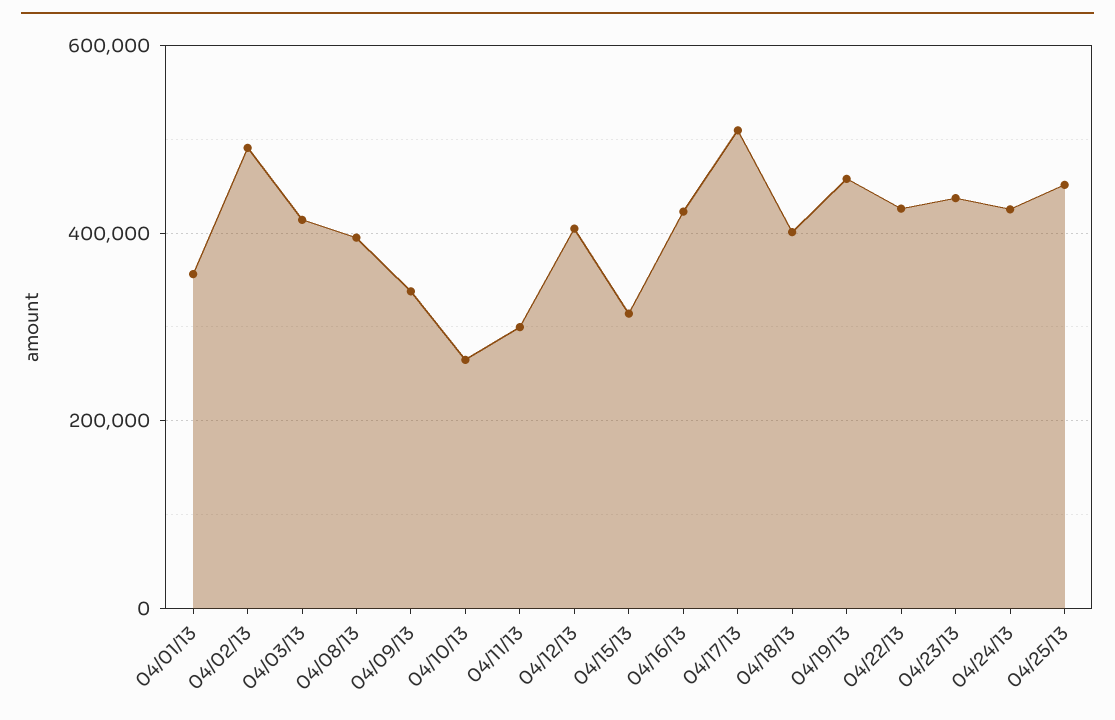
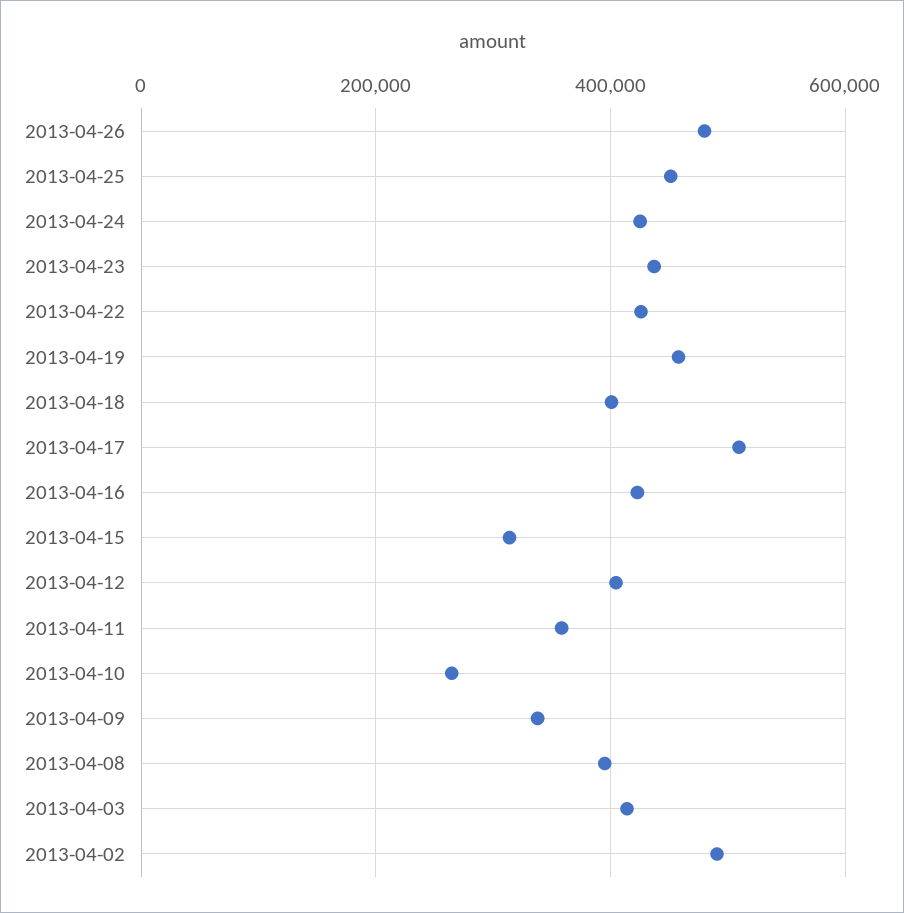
04/01/13: 360000 -> none
04/11/13: 300000 -> 360000
2013-04-26: none -> 480000

